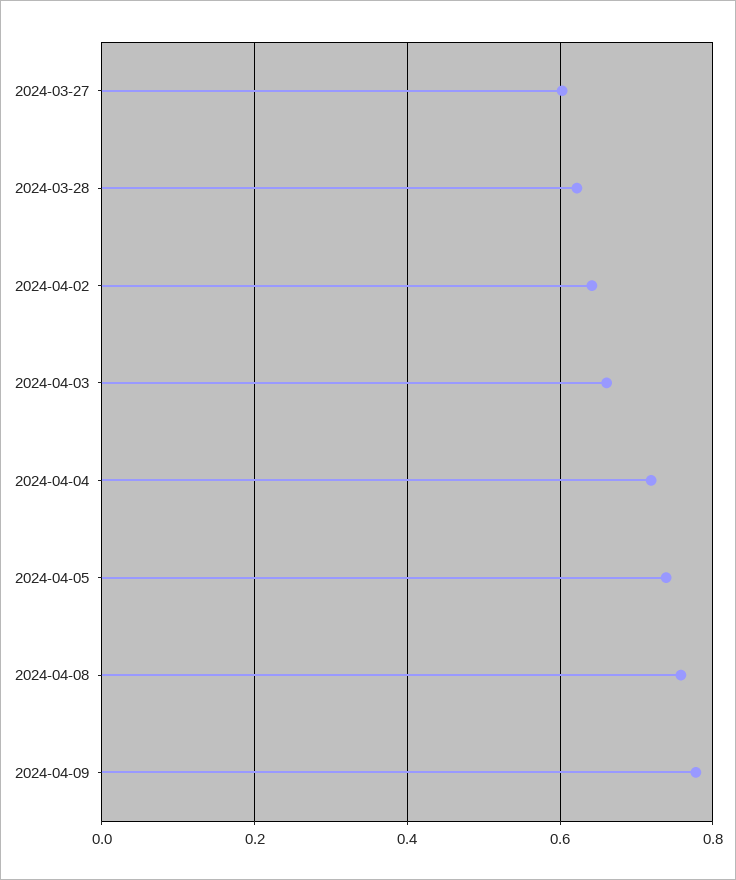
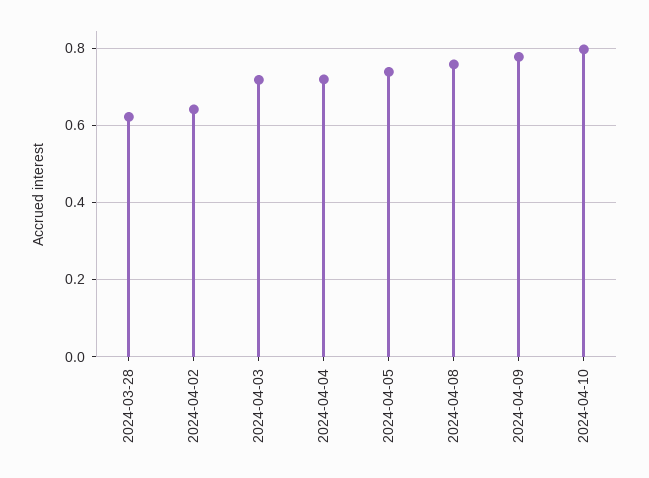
2024-03-27: 0.6 -> none
2024-04-03: 0.66 -> 0.72
2024-04-10: none -> 0.8

